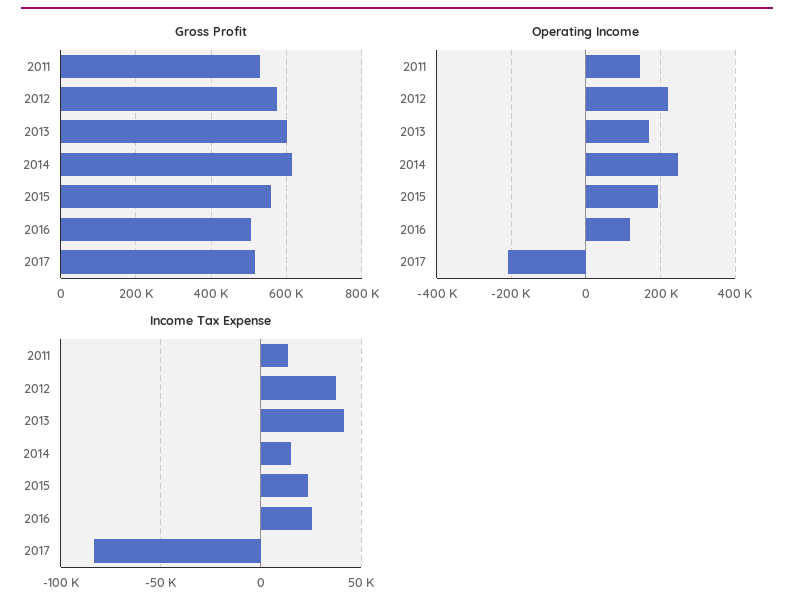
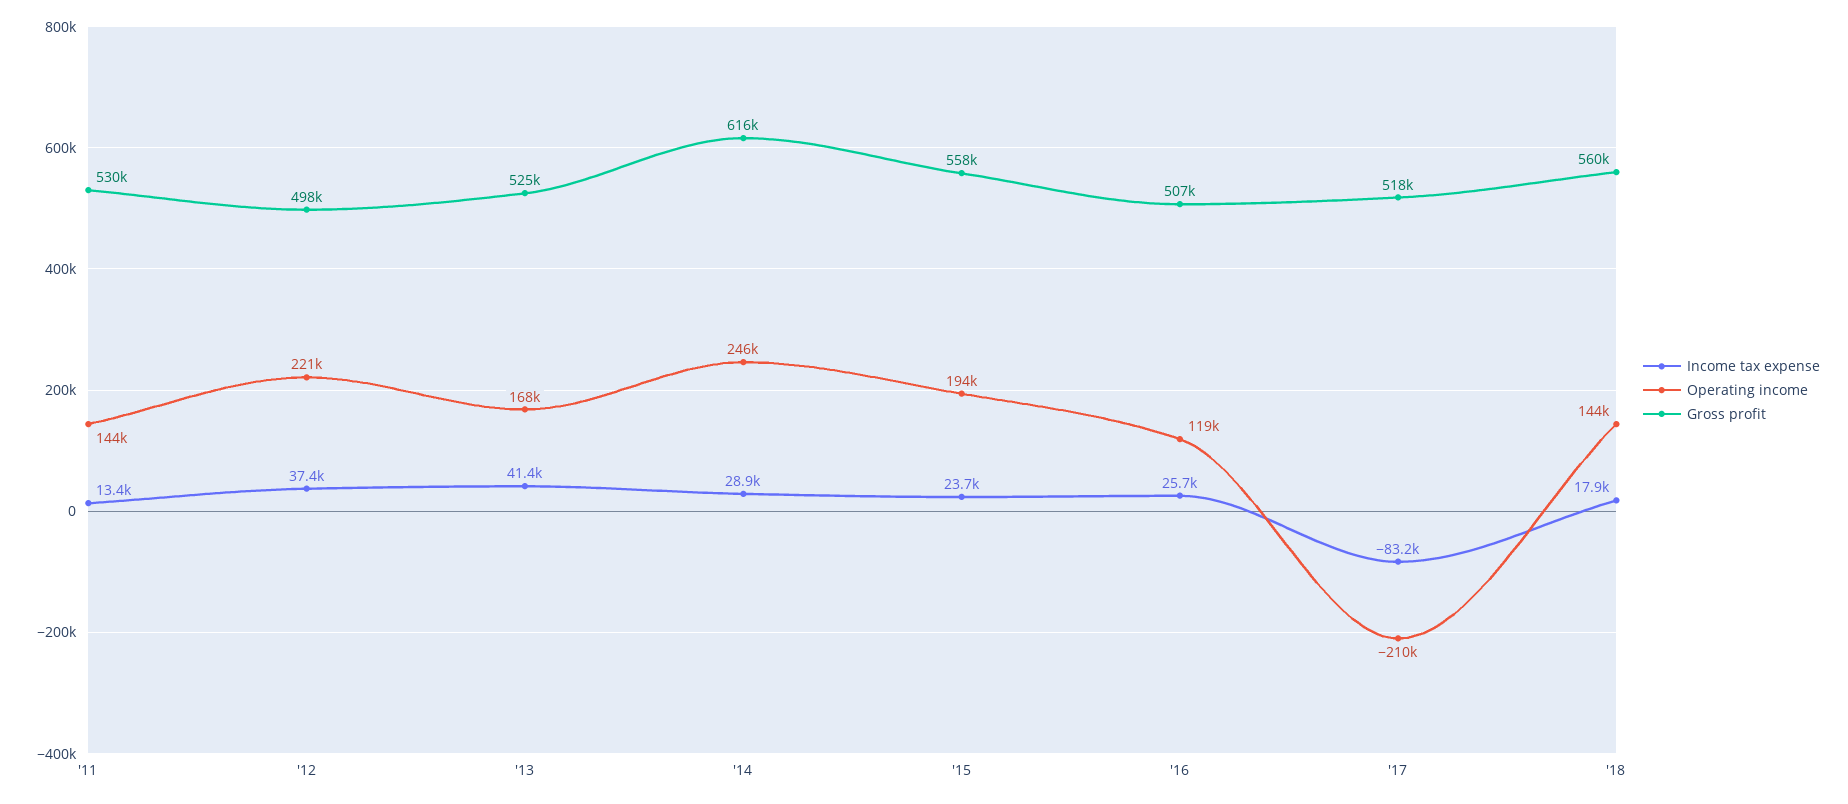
Gross Profit, 2012: 580000 -> 498000
Gross Profit, 2013: 600000 -> 525000
Income Tax Expense, 2014: 15000 -> 28900
Income Tax Expense, '18: none -> 17900
Operating Income, '18: none -> 144000
Gross Profit, '18: none -> 560000

